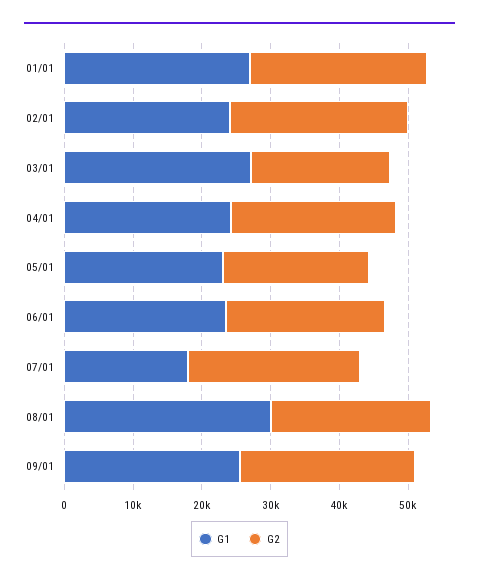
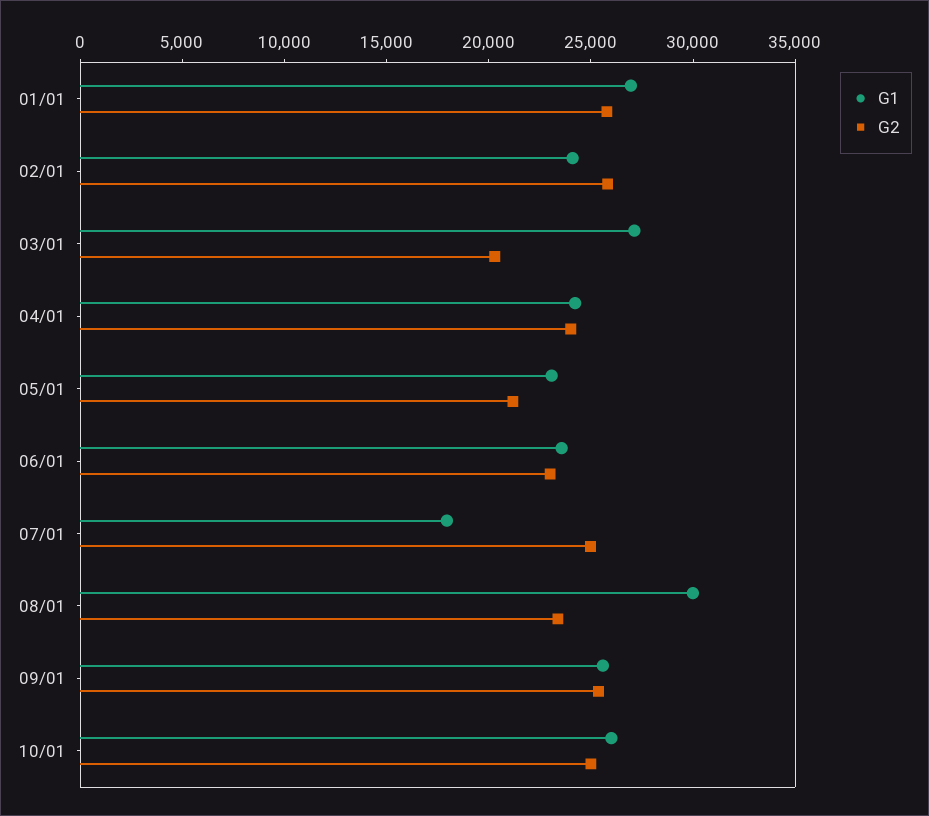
G1, 10/01: none -> 26000
G2, 10/01: none -> 25000

